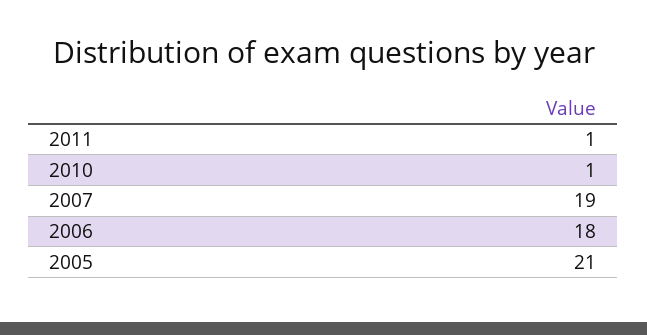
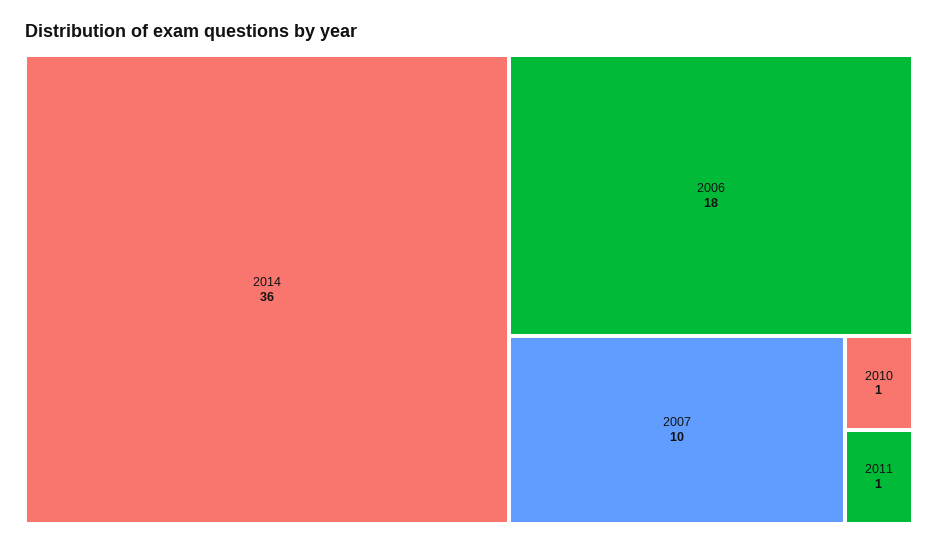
2007: 19 -> 10
2005: 21 -> none
2014: none -> 36

